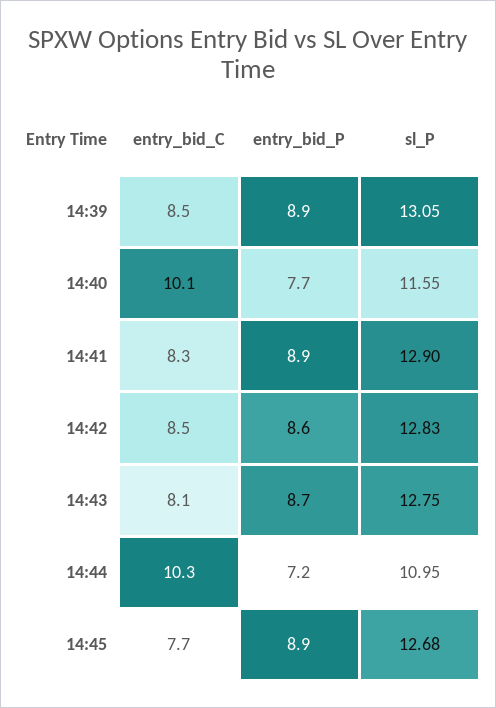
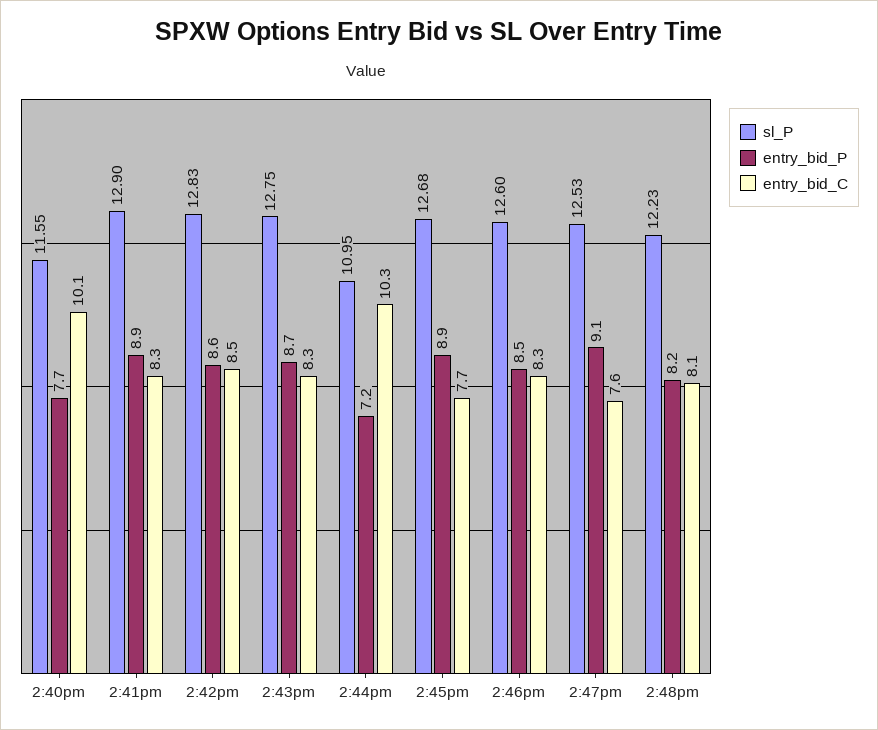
entry_bid_C, 14:39: 8.5 -> none
entry_bid_P, 14:39: 8.9 -> none
sl_P, 14:39: 13.05 -> none
entry_bid_C, 14:43: 8.1 -> 8.3
sl_P, 2:46pm: none -> 12.6
entry_bid_P, 2:46pm: none -> 8.5
entry_bid_C, 2:46pm: none -> 8.3
sl_P, 2:47pm: none -> 12.53
entry_bid_P, 2:47pm: none -> 9.1
entry_bid_C, 2:47pm: none -> 7.6
sl_P, 2:48pm: none -> 12.23
entry_bid_P, 2:48pm: none -> 8.2
entry_bid_C, 2:48pm: none -> 8.1

